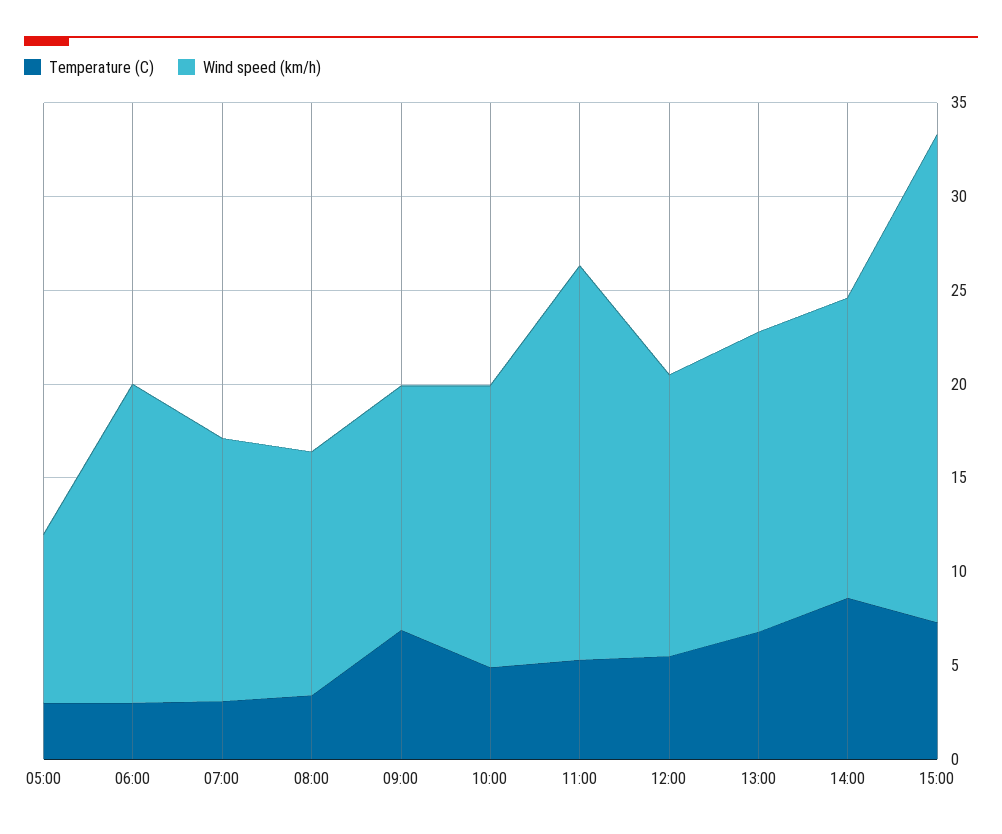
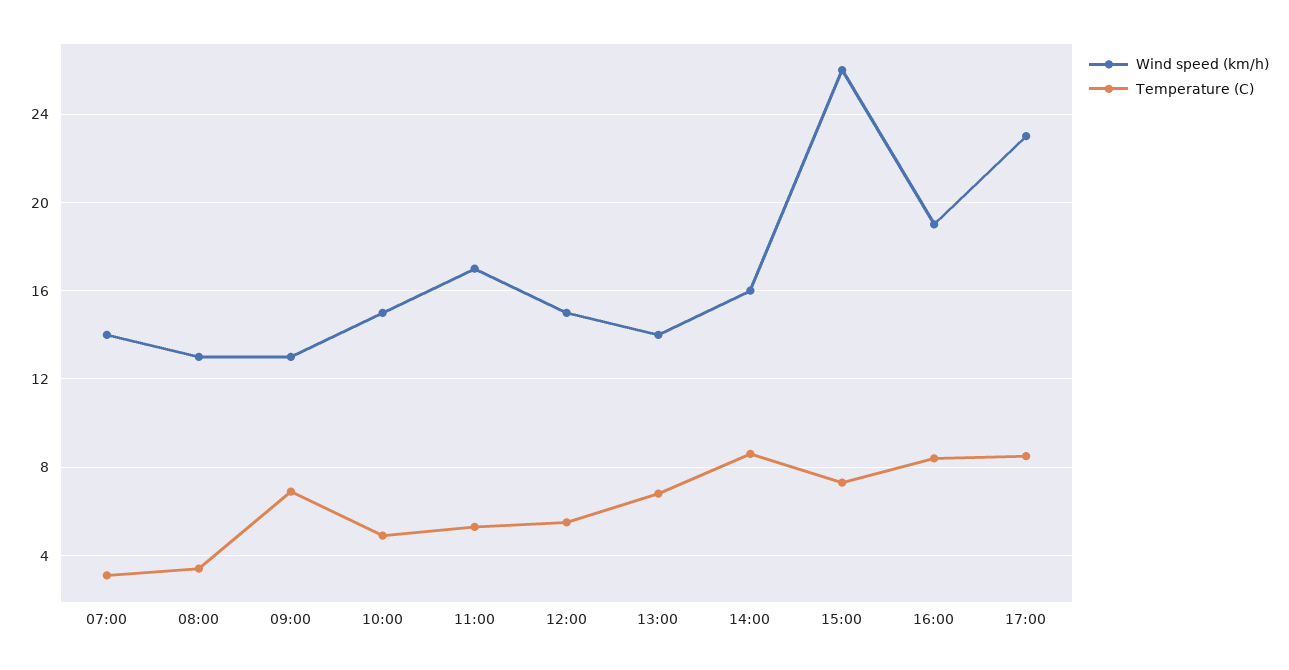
Temperature (C), 05:00: 3 -> none
Wind speed (km/h), 05:00: 9 -> none
Temperature (C), 06:00: 3 -> none
Wind speed (km/h), 06:00: 17 -> none
Wind speed (km/h), 11:00: 21 -> 17
Wind speed (km/h), 13:00: 16 -> 14
Wind speed (km/h), 16:00: none -> 19
Temperature (C), 16:00: none -> 8.5
Wind speed (km/h), 17:00: none -> 23
Temperature (C), 17:00: none -> 8.5

